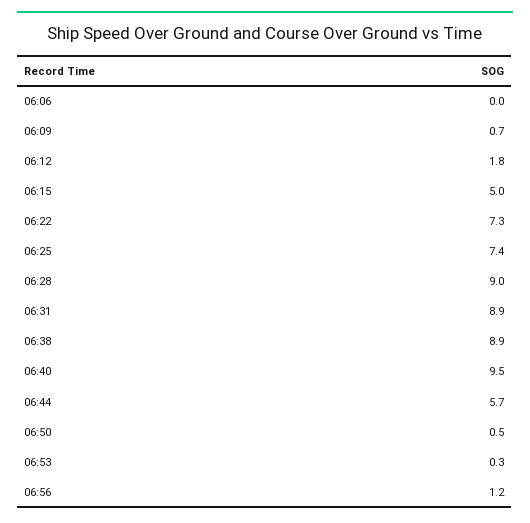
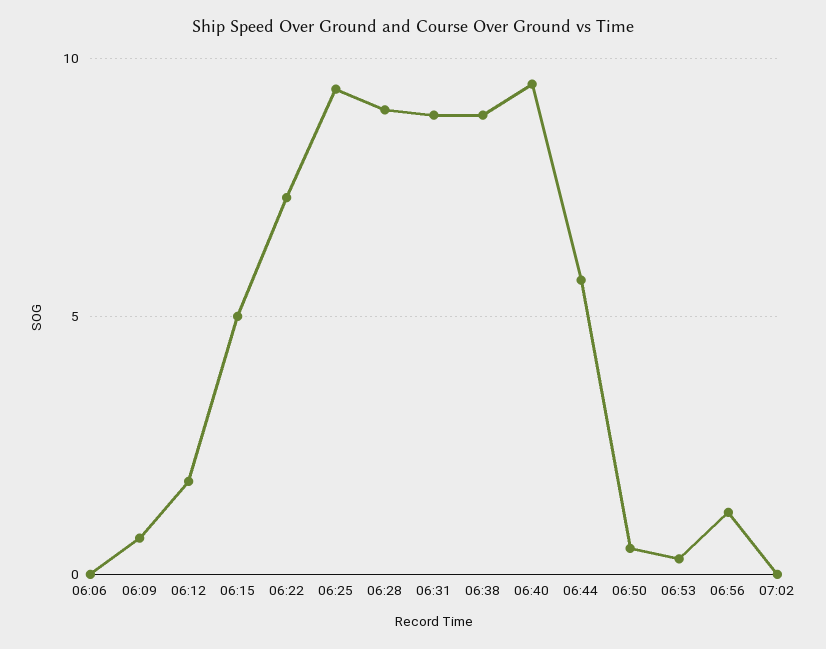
06:25: 7.4 -> 9.5
07:02: none -> 0

